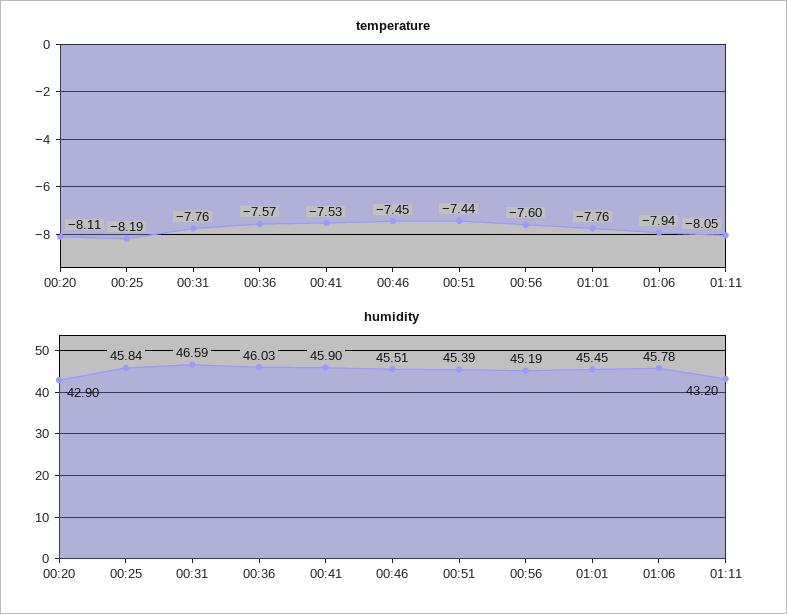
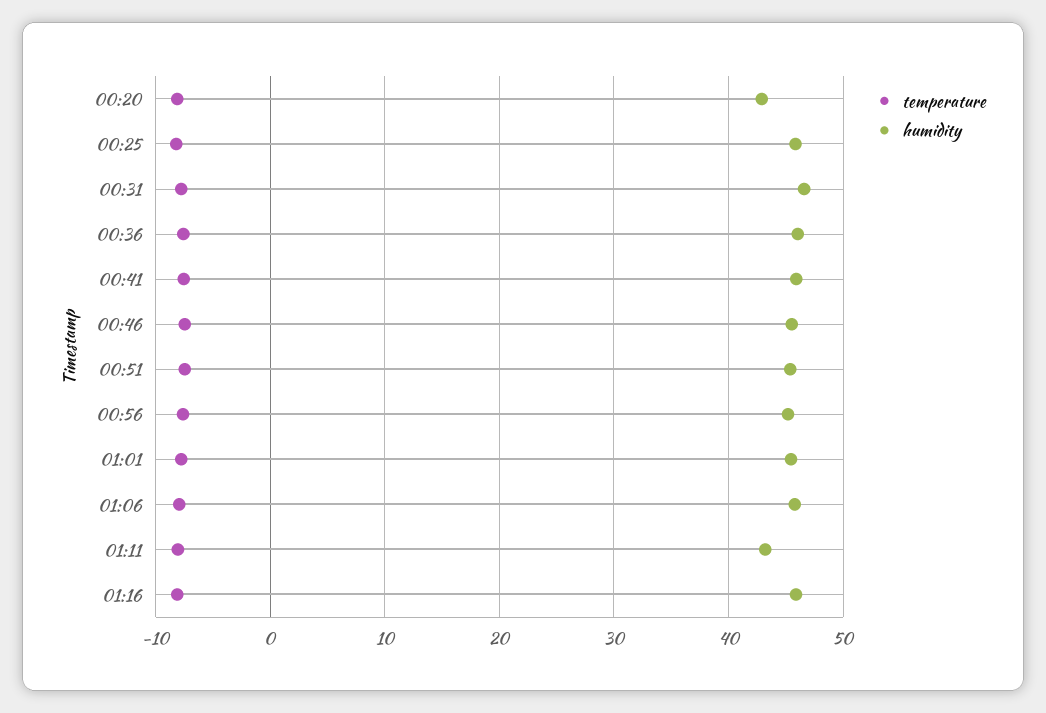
temperature, 01:16: none -> -8
humidity, 01:16: none -> 46

